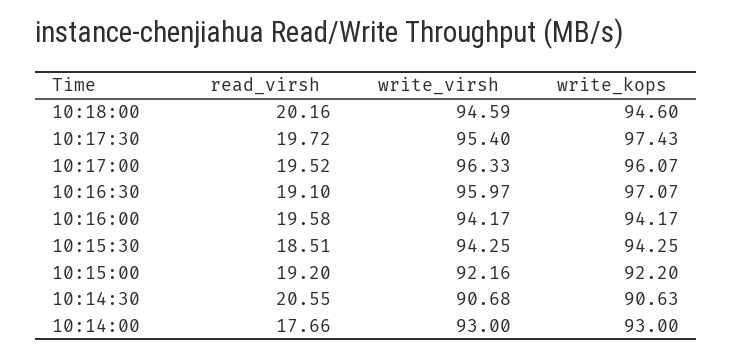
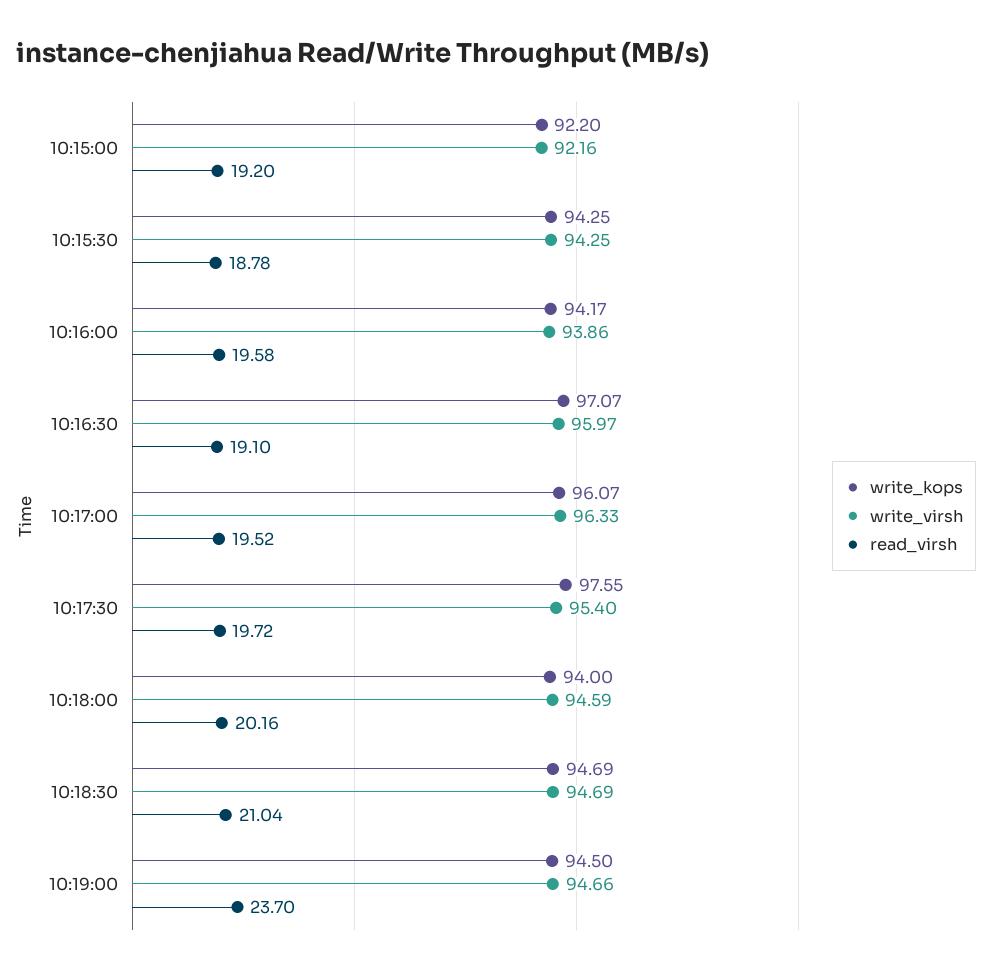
write_kops, 10:18:00: 94.6 -> 94
write_kops, 10:17:30: 97.43 -> 97.55
write_virsh, 10:16:00: 94.17 -> 93.86
read_virsh, 10:15:30: 18.51 -> 18.78
read_virsh, 10:14:30: 20.55 -> none
write_virsh, 10:14:30: 90.68 -> none
write_kops, 10:14:30: 90.63 -> none
read_virsh, 10:14:00: 17.66 -> none
write_virsh, 10:14:00: 93 -> none
write_kops, 10:14:00: 93 -> none
write_kops, 10:18:30: none -> 94.69
write_virsh, 10:18:30: none -> 94.69
read_virsh, 10:18:30: none -> 21.04
write_kops, 10:19:00: none -> 94.5
write_virsh, 10:19:00: none -> 94.66
read_virsh, 10:19:00: none -> 23.7

